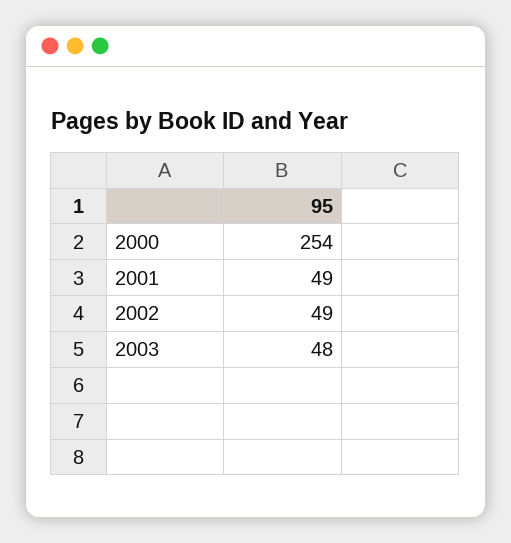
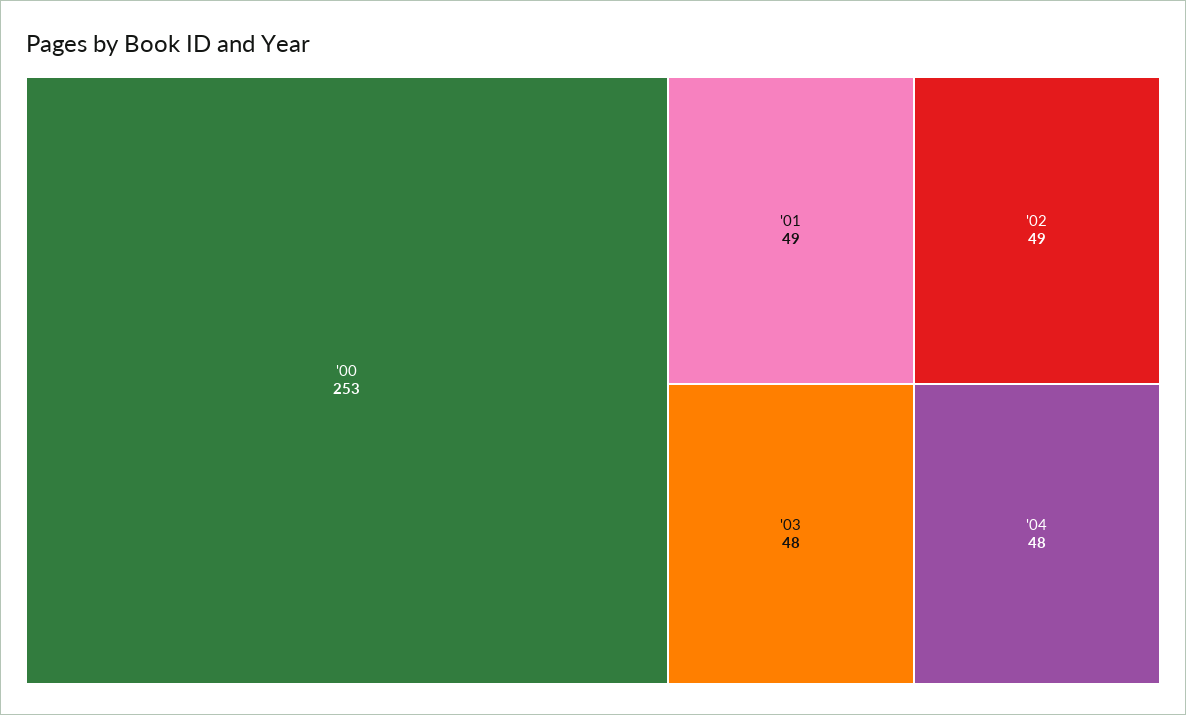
2000: 254 -> 253
'04: none -> 48

